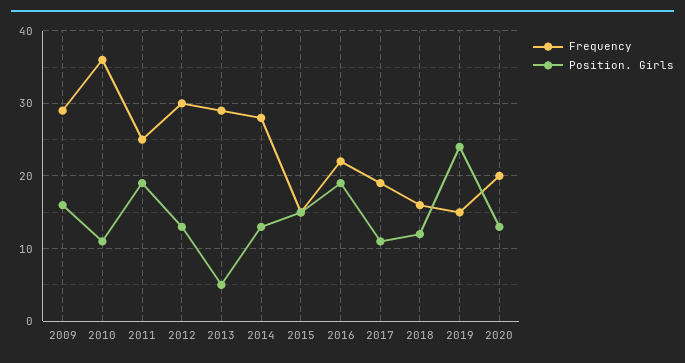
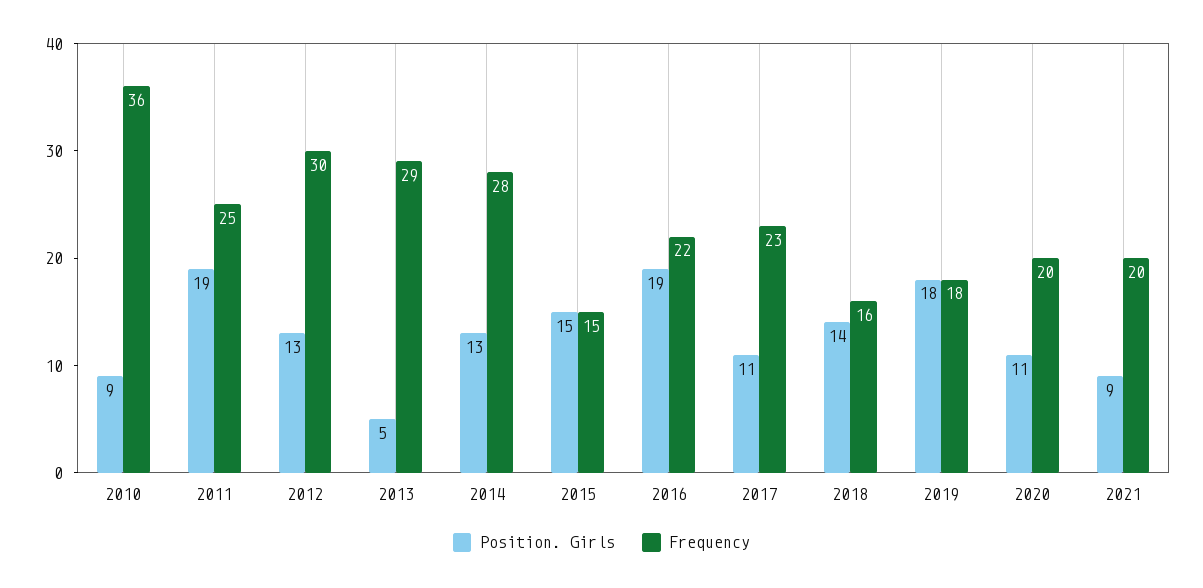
Frequency, 2009: 29 -> none
Position. Girls, 2009: 16 -> none
Position. Girls, 2010: 11 -> 9
Frequency, 2017: 19 -> 23
Position. Girls, 2018: 12 -> 14
Frequency, 2019: 15 -> 18
Position. Girls, 2019: 24 -> 18
Position. Girls, 2020: 13 -> 11
Position. Girls, 2021: none -> 9
Frequency, 2021: none -> 20

